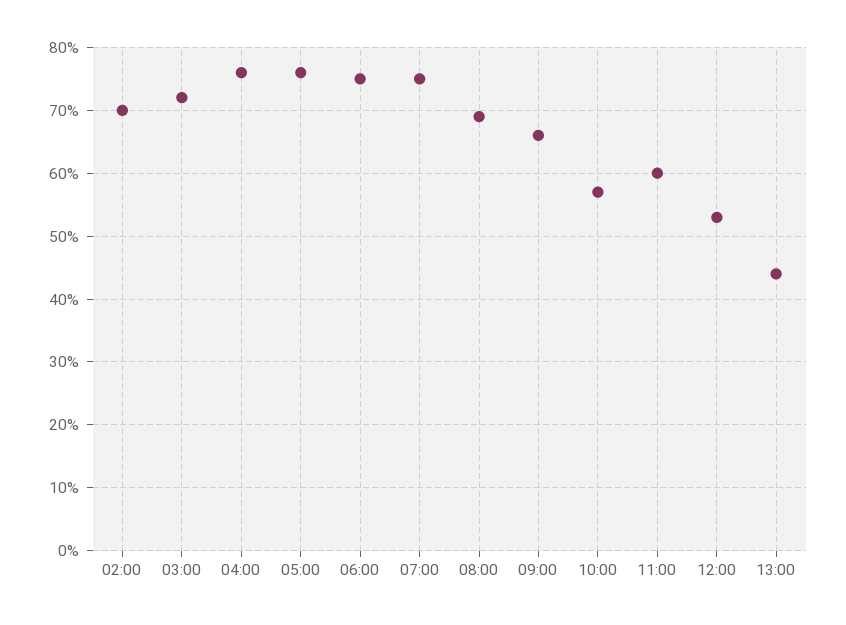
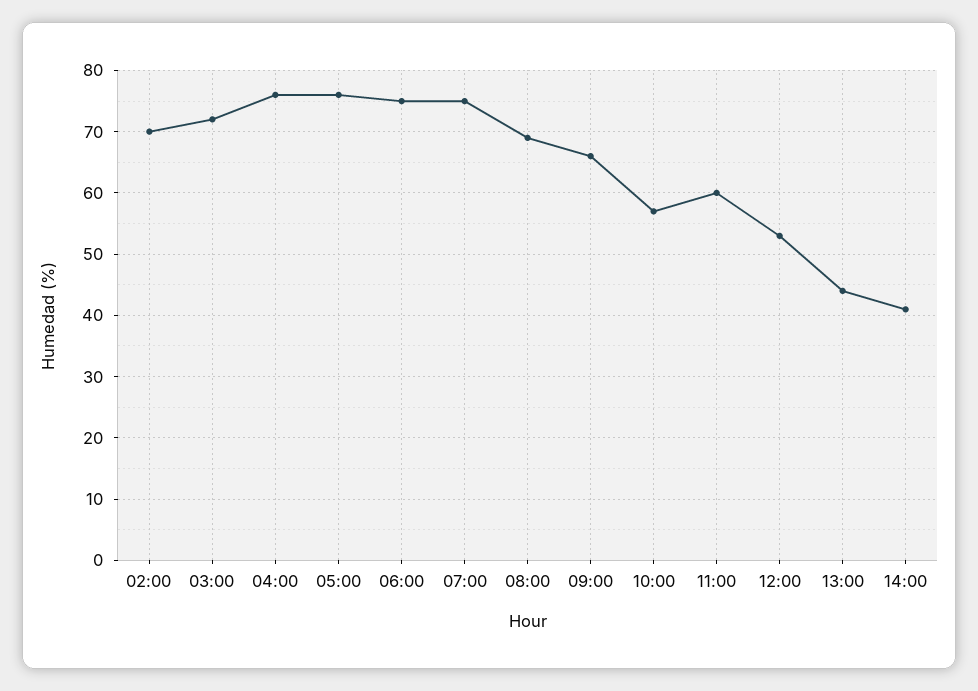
14:00: none -> 41

